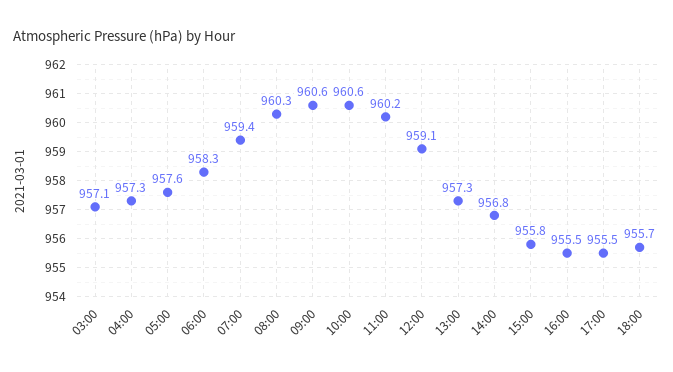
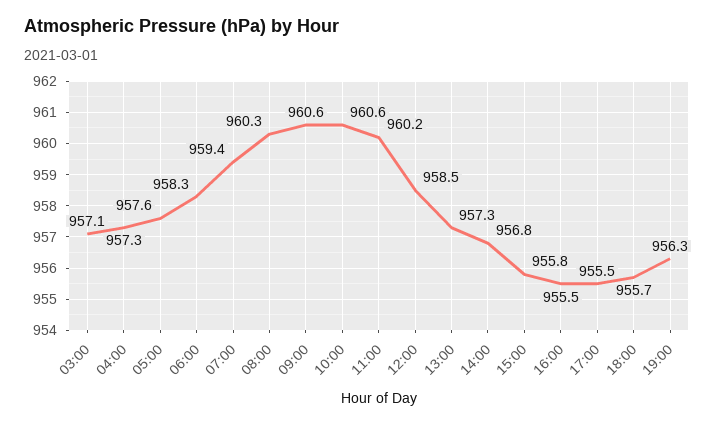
12:00: 959.1 -> 958.5
19:00: none -> 956.3

